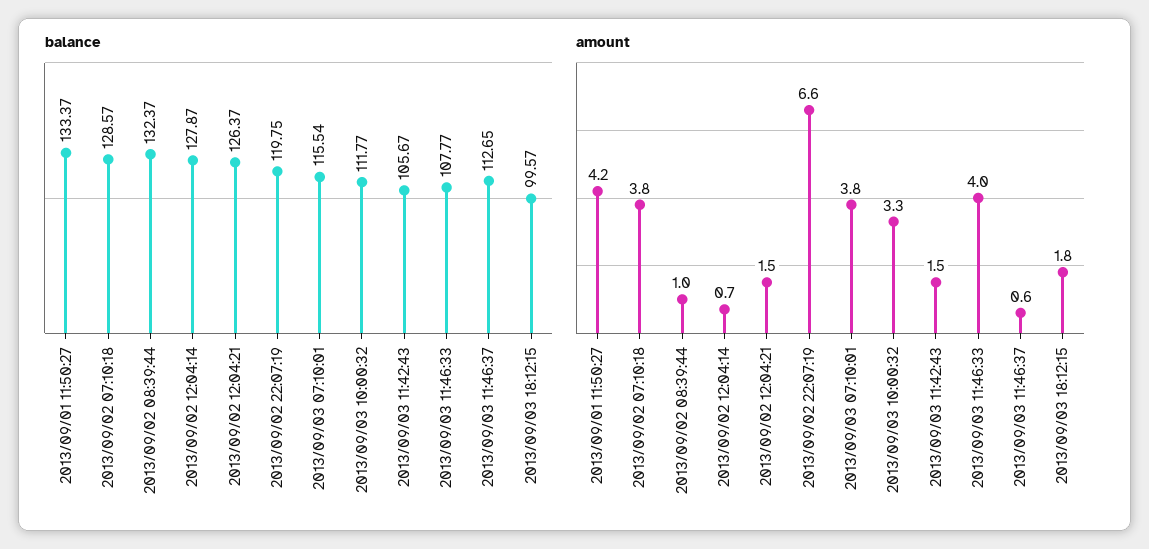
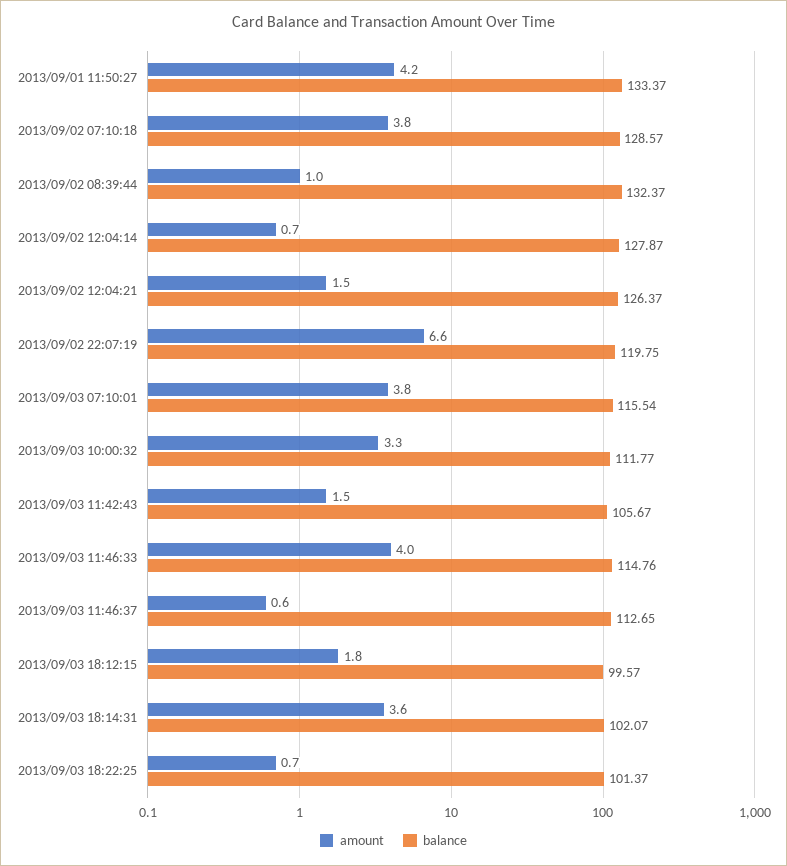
balance, 2013/09/03 11:46:33: 107.77 -> 114.76
amount, 2013/09/03 18:14:31: none -> 3.6
balance, 2013/09/03 18:14:31: none -> 102.07
amount, 2013/09/03 18:22:25: none -> 0.7
balance, 2013/09/03 18:22:25: none -> 101.37

